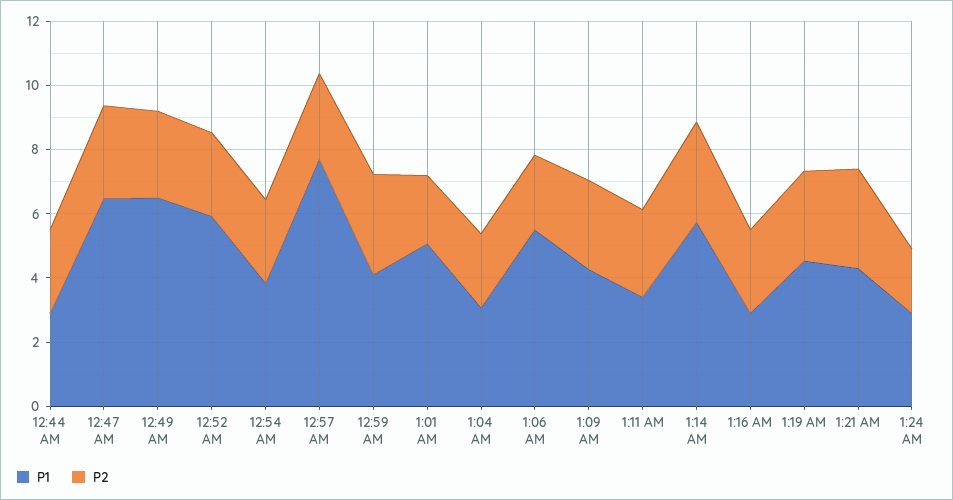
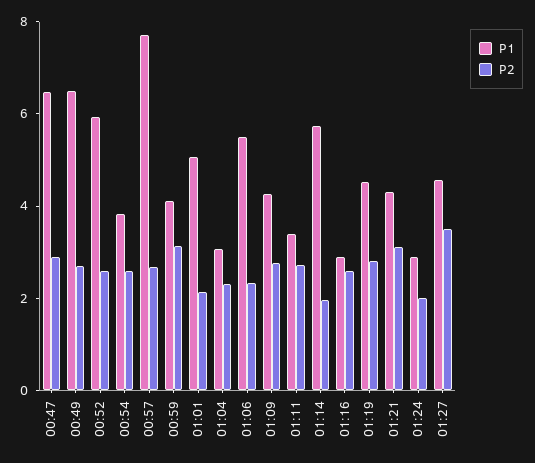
P1, 12:44 AM: 3 -> none
P2, 12:44 AM: 2.5 -> none
P2, 1:14 AM: 3 -> 2
P1, 01:27: none -> 4.5
P2, 01:27: none -> 3.5

